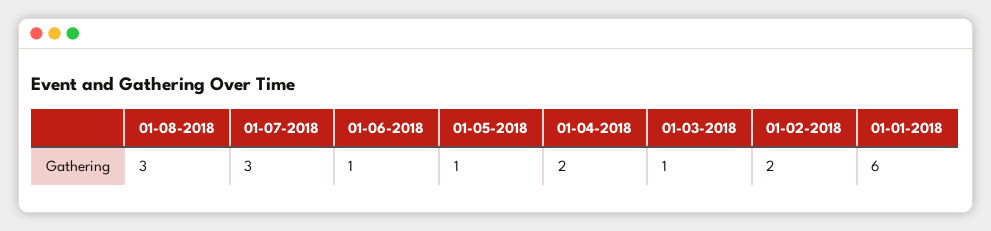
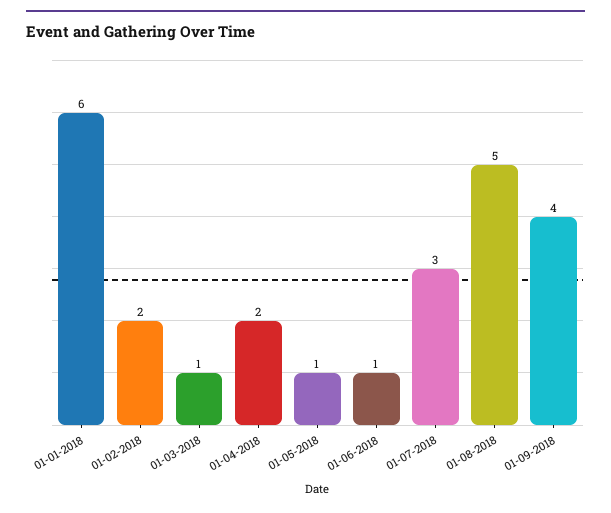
01-08-2018: 3 -> 5
01-09-2018: none -> 4

